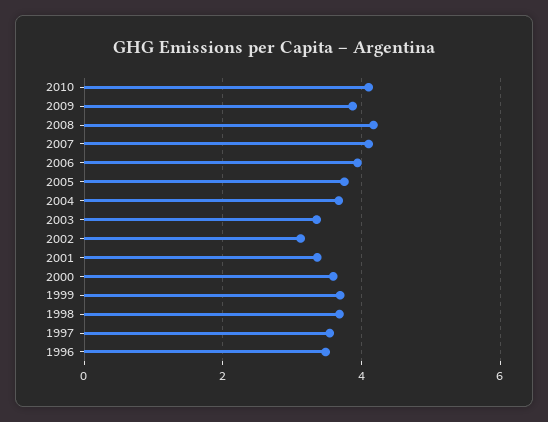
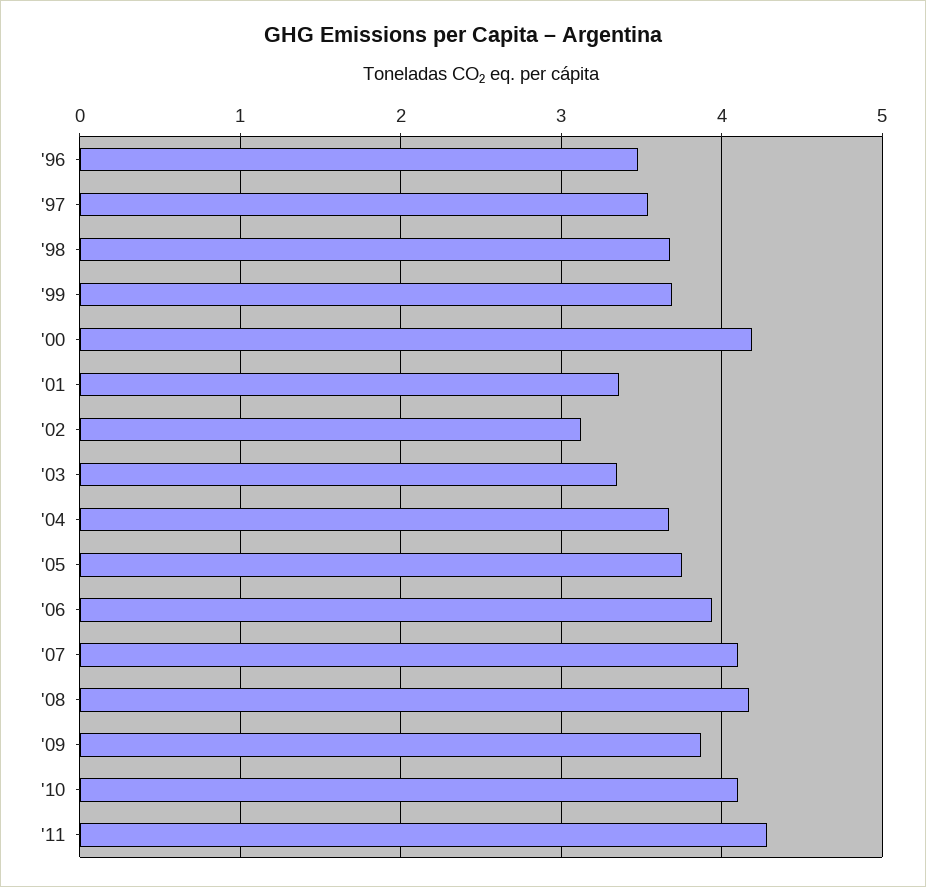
2000: 3.6 -> 4.2
'11: none -> 4.3

